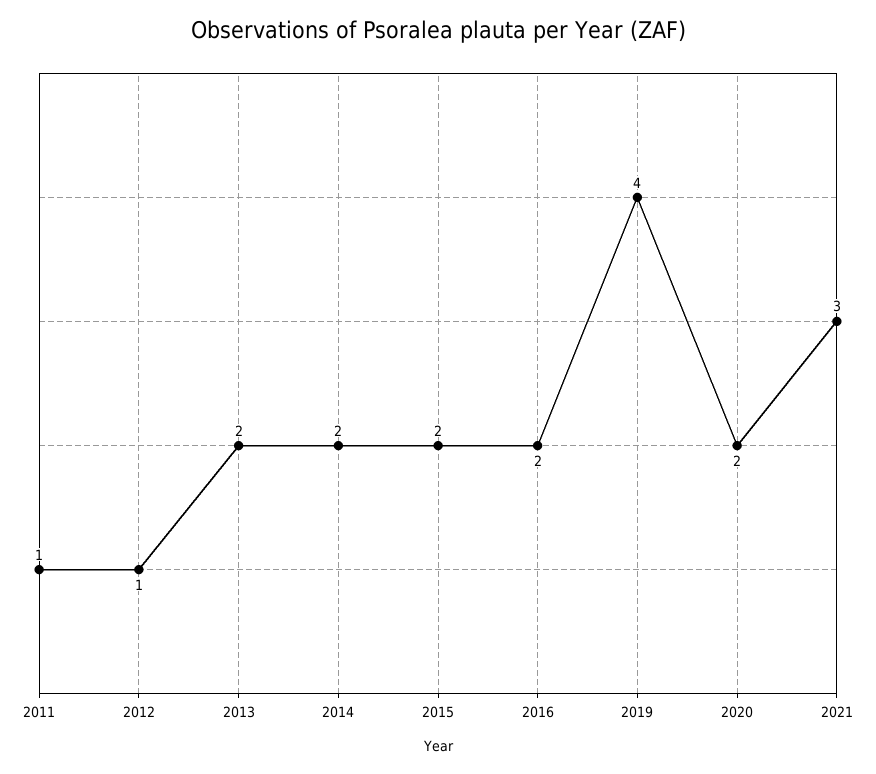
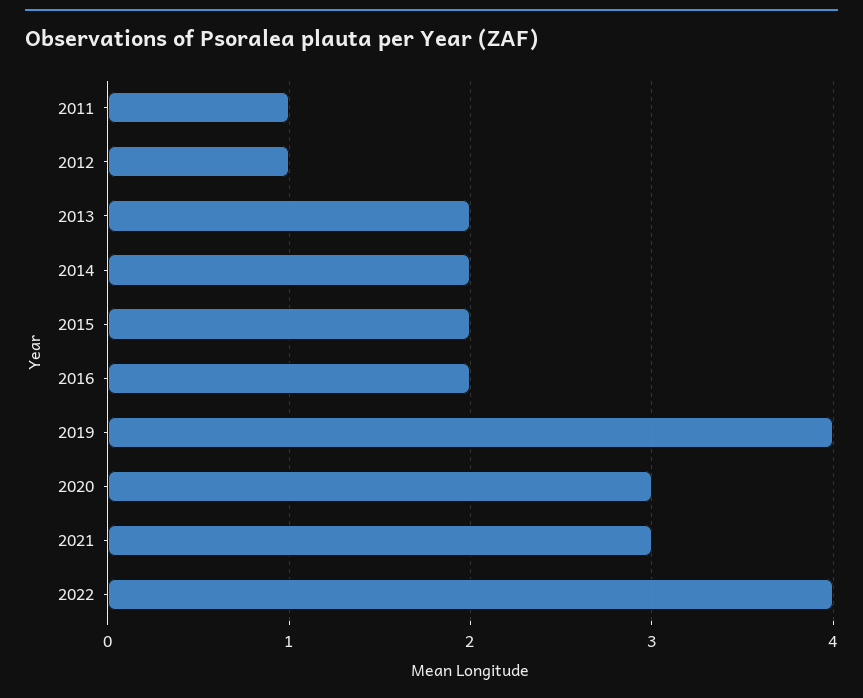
2020: 2 -> 3
2022: none -> 4

